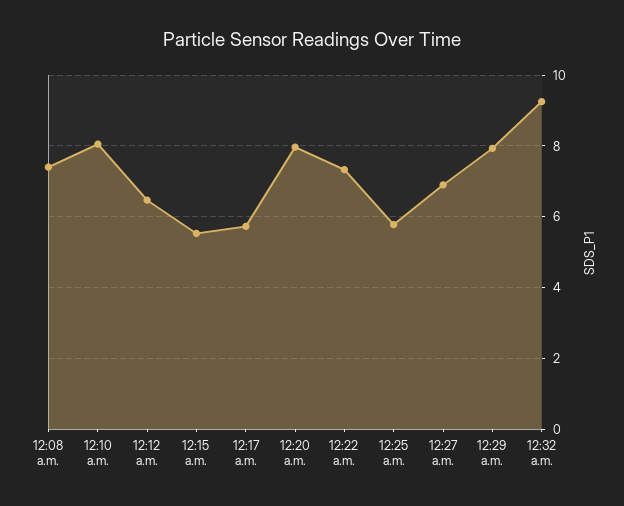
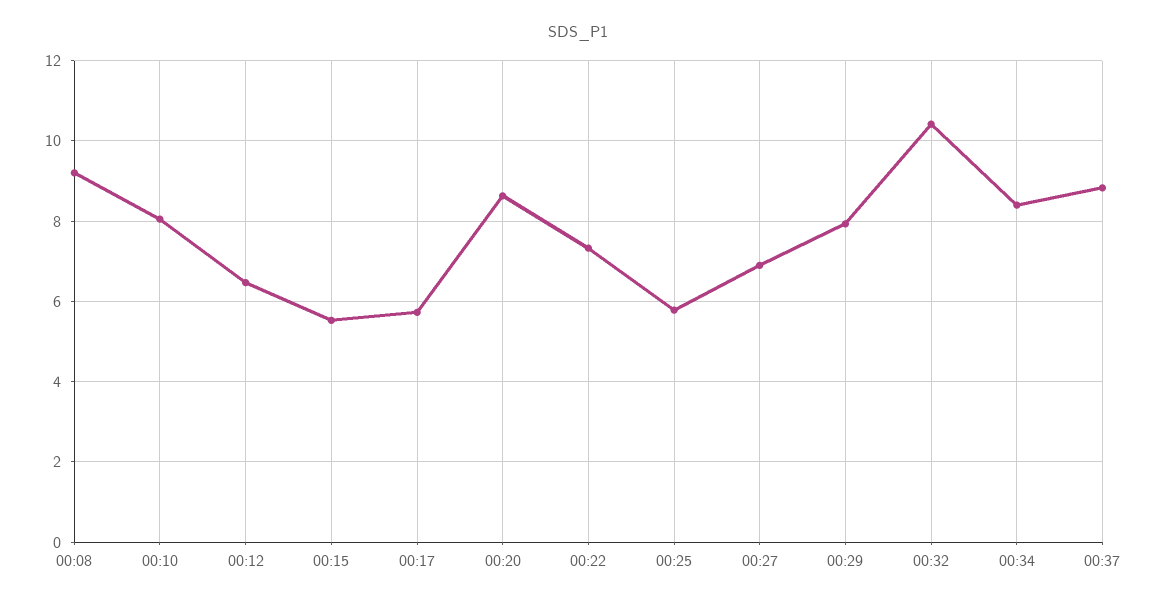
12:08 a.m.: 7.4 -> 9.2
12:20 a.m.: 8 -> 8.6
12:32 a.m.: 9.2 -> 10.4
00:34: none -> 8.4
00:37: none -> 8.8

